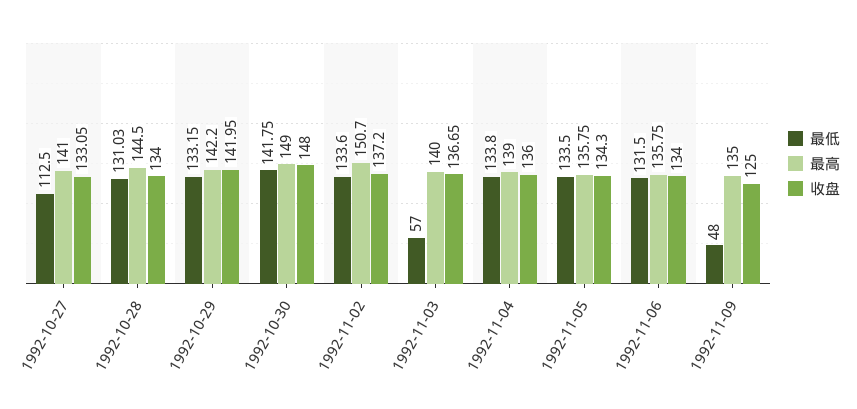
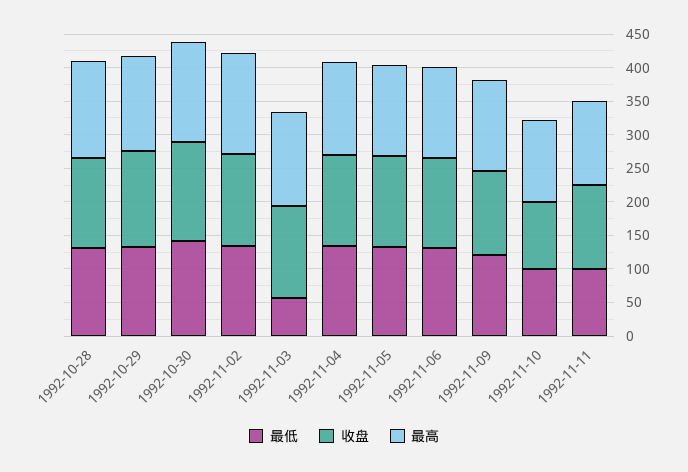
最低, 1992-10-27: 112.5 -> none
最高, 1992-10-27: 141 -> none
收盘, 1992-10-27: 133.05 -> none
最低, 1992-11-09: 48 -> 125
最低, 1992-11-10: none -> 100
收盘, 1992-11-10: none -> 100
最高, 1992-11-10: none -> 125
最低, 1992-11-11: none -> 100
收盘, 1992-11-11: none -> 125
最高, 1992-11-11: none -> 125

